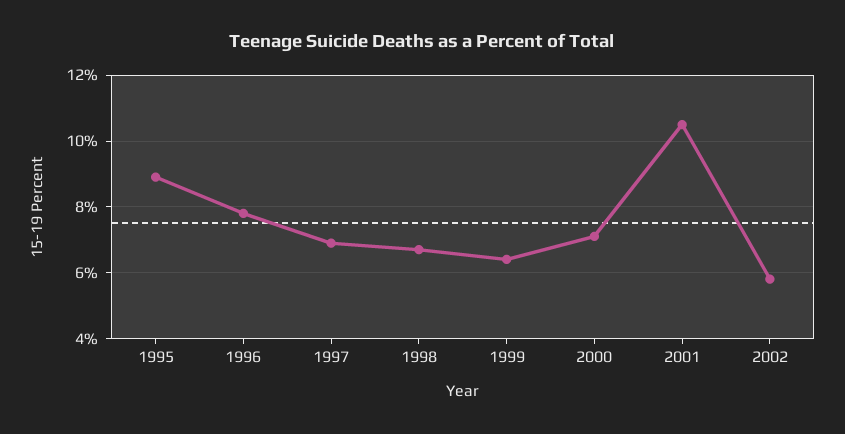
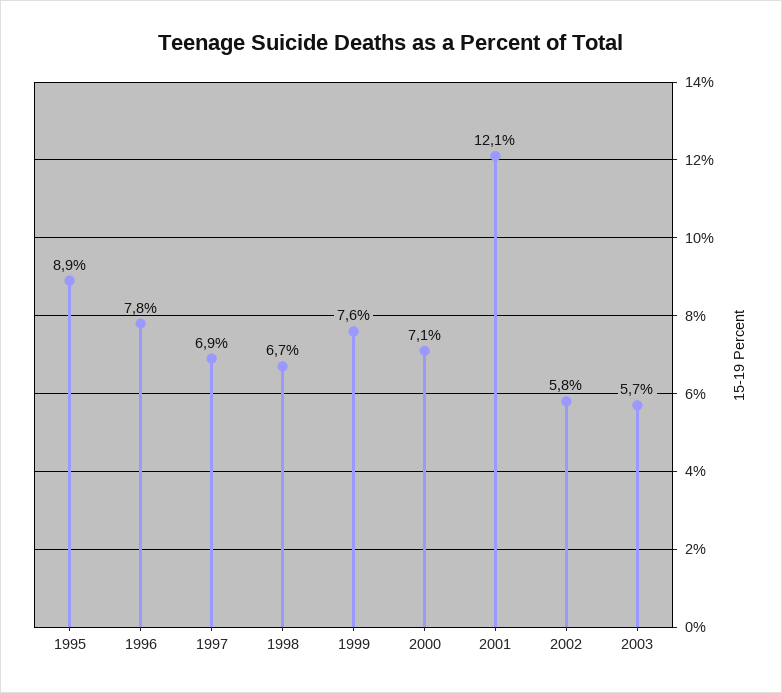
1999: 6.5 -> 7.6
2001: 10.5 -> 12.1
2003: none -> 5.7

